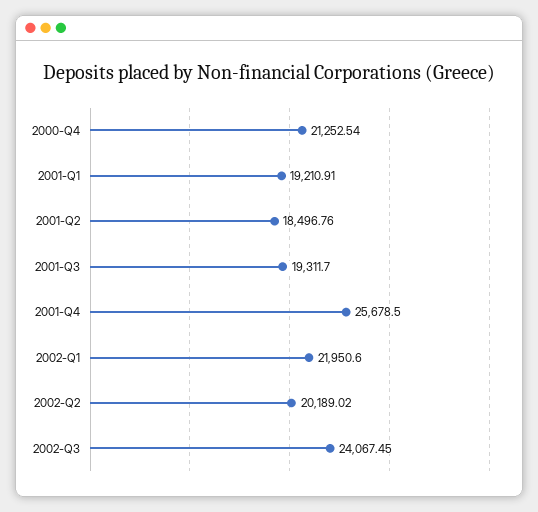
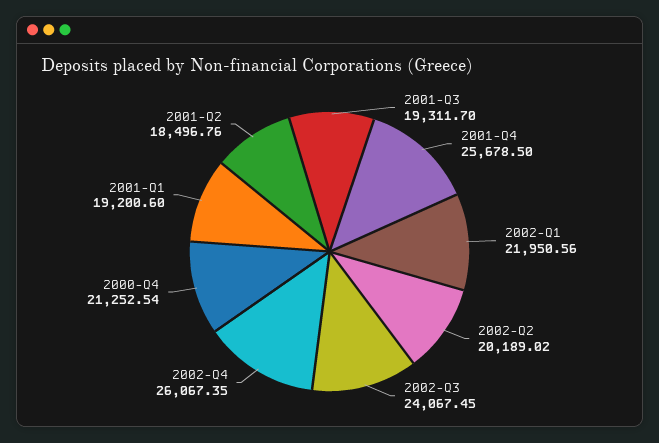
2001-Q1: 19210.91 -> 19200.6
2002-Q1: 21950.6 -> 21950.56
2002-Q4: none -> 26067.35

